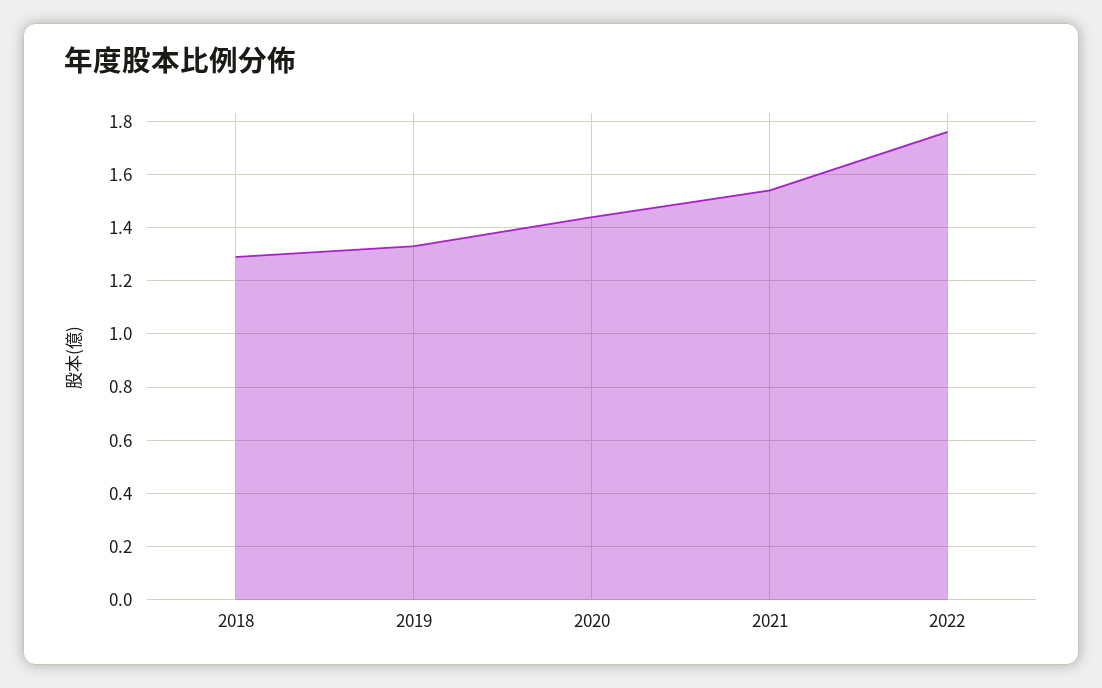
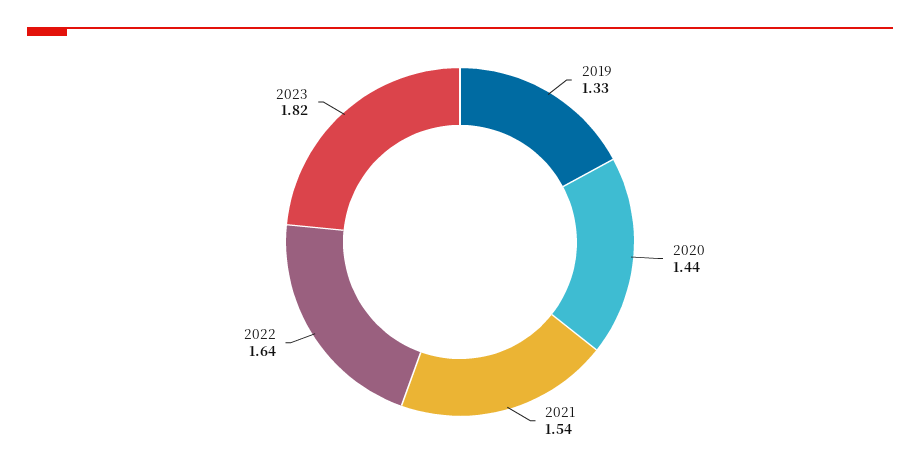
2018: 1.3 -> none
2022: 1.75 -> 1.64
2023: none -> 1.82

